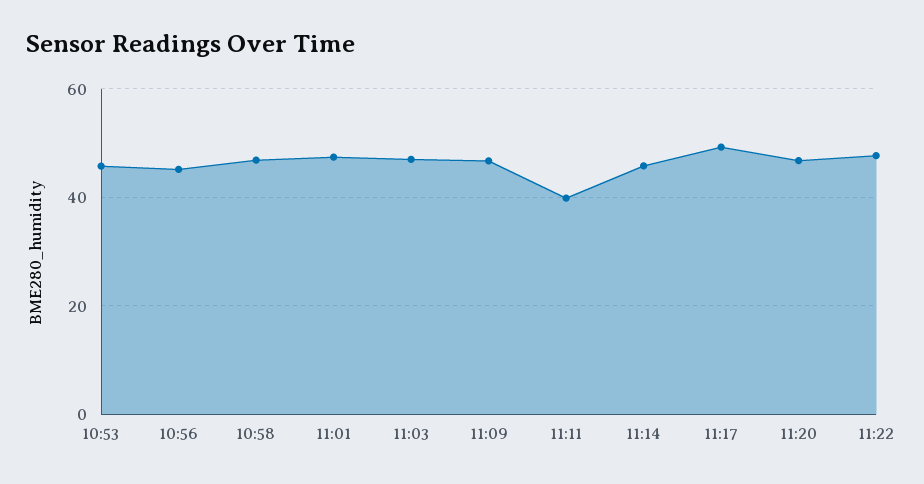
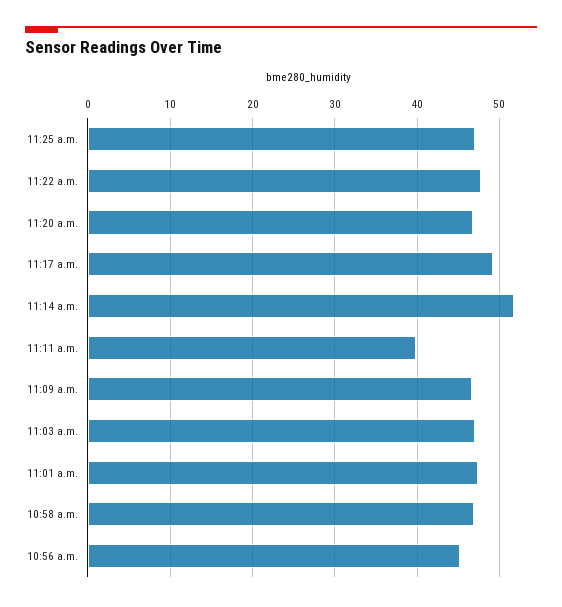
10:53: 46 -> none
11:14: 46 -> 52
11:25 a.m.: none -> 47

